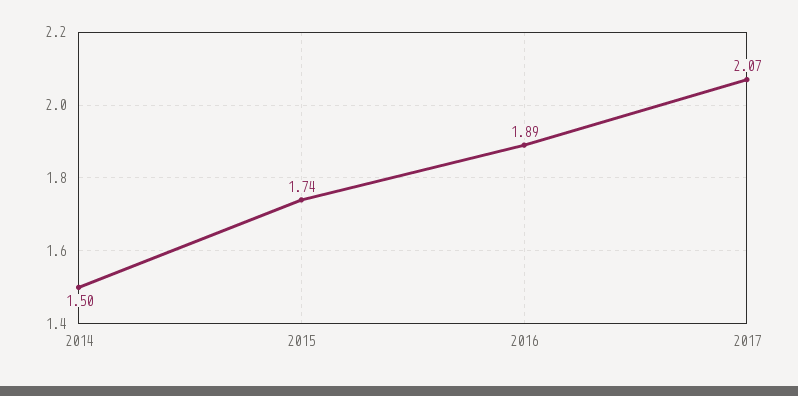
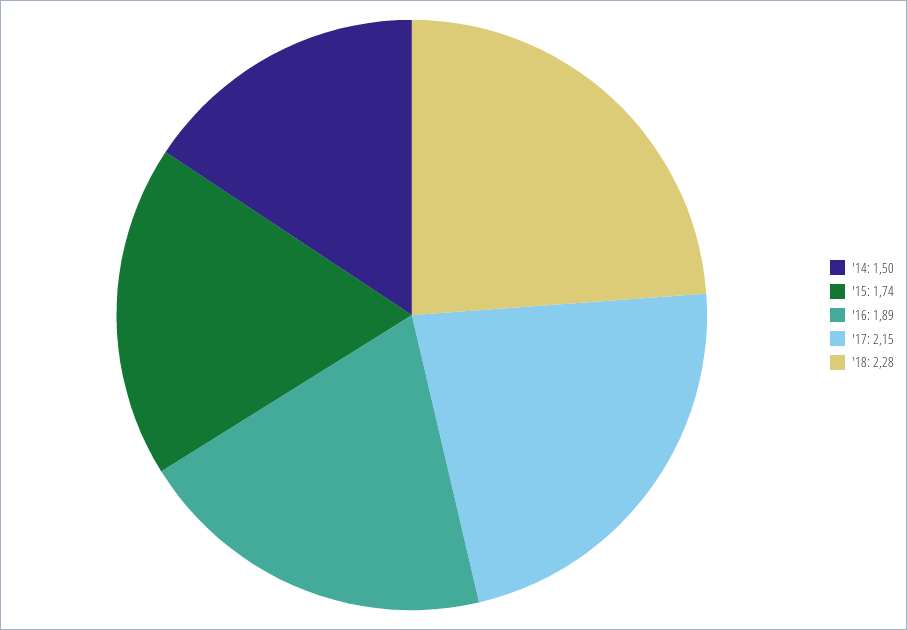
2017: 2.07 -> 2.15
'18: none -> 2.28

